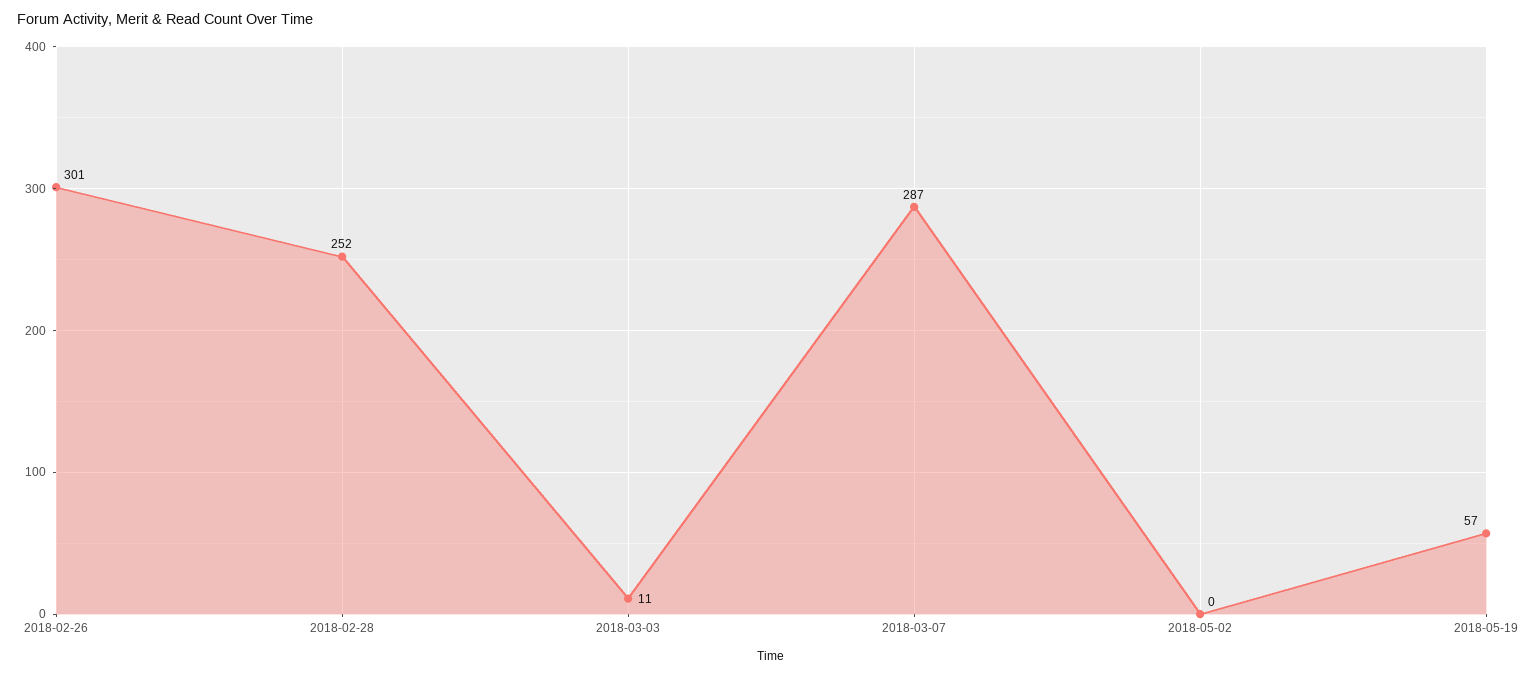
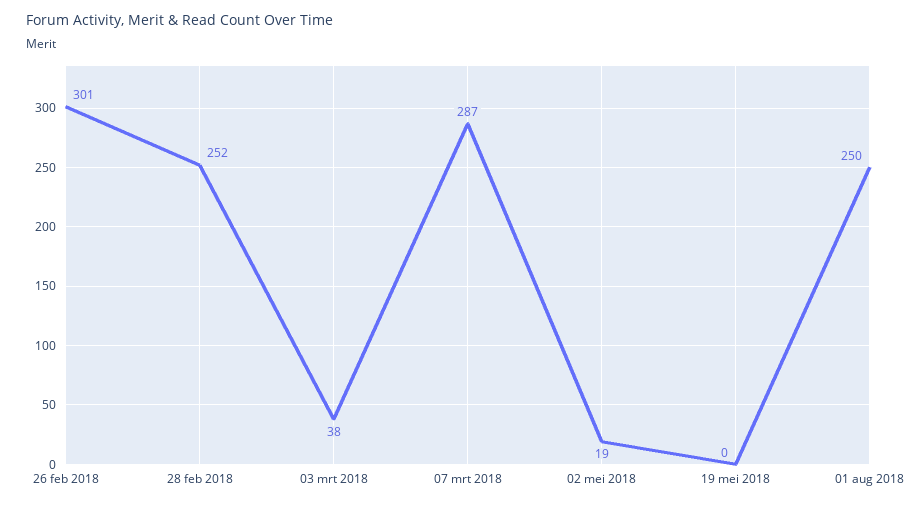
2018-03-03: 11 -> 38
2018-05-02: 0 -> 19
2018-05-19: 57 -> 0
01 aug 2018: none -> 250

